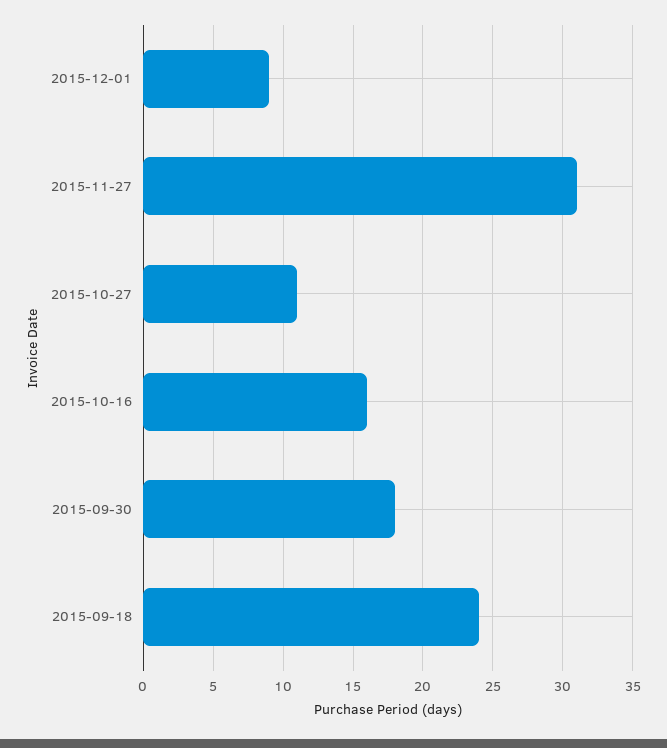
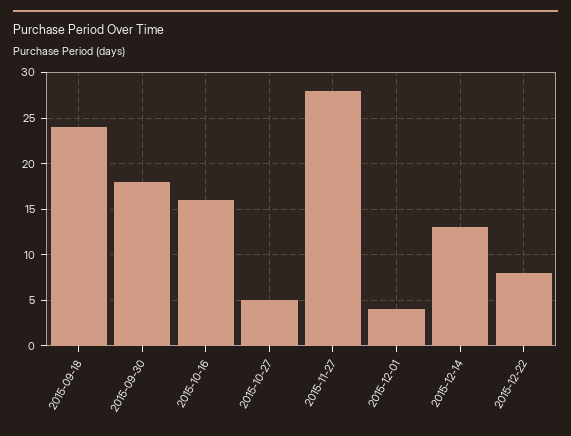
2015-12-01: 9 -> 4
2015-11-27: 31 -> 28
2015-10-27: 11 -> 5
2015-12-14: none -> 13
2015-12-22: none -> 8

